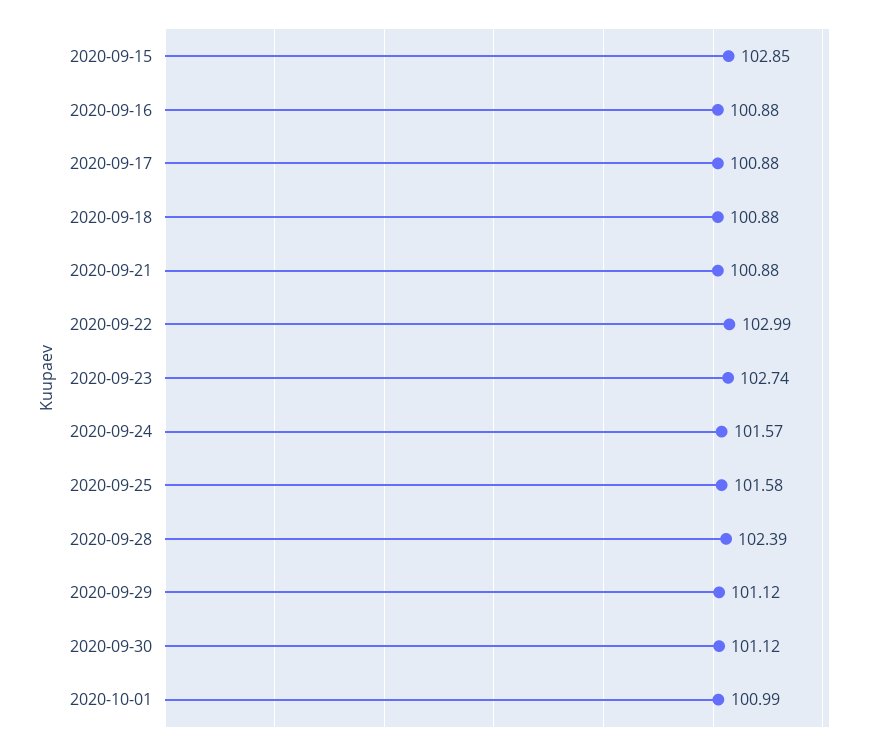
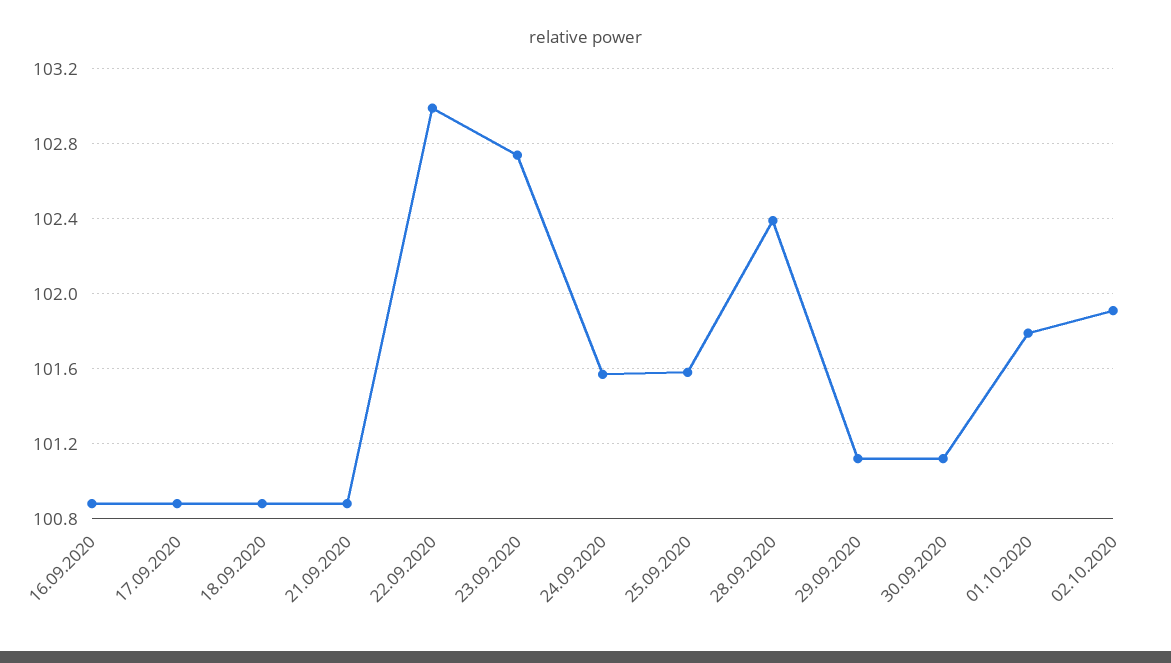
2020-09-15: 102.85 -> none
2020-10-01: 100.99 -> 101.8
02.10.2020: none -> 101.9

